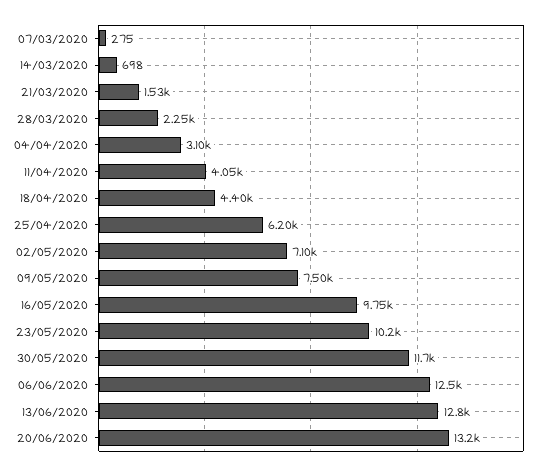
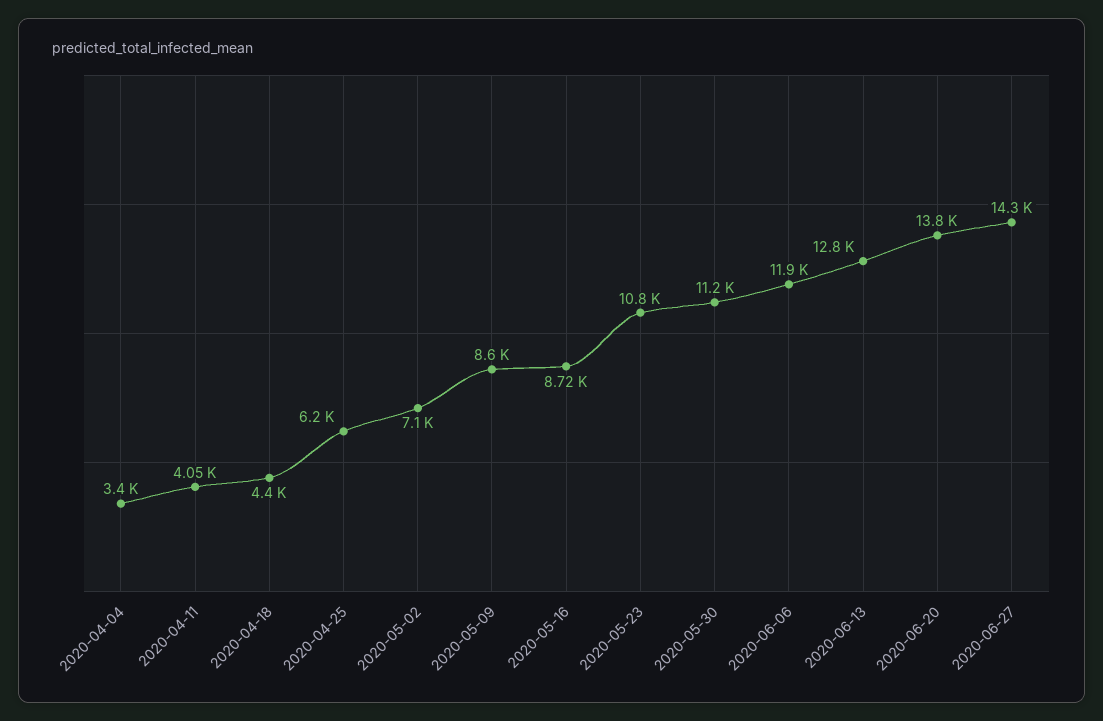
07/03/2020: 275 -> none
14/03/2020: 698 -> none
21/03/2020: 1530 -> none
28/03/2020: 2250 -> none
04/04/2020: 3100 -> 3400
09/05/2020: 7500 -> 8600
16/05/2020: 9750 -> 8720
23/05/2020: 10200 -> 10800
30/05/2020: 11700 -> 11200
06/06/2020: 12500 -> 11900
20/06/2020: 13200 -> 13800
2020-06-27: none -> 14300

